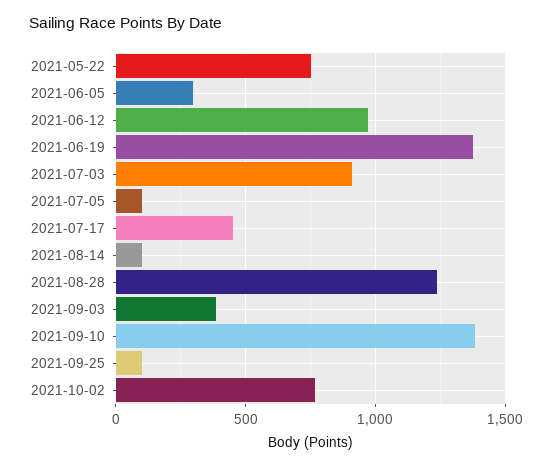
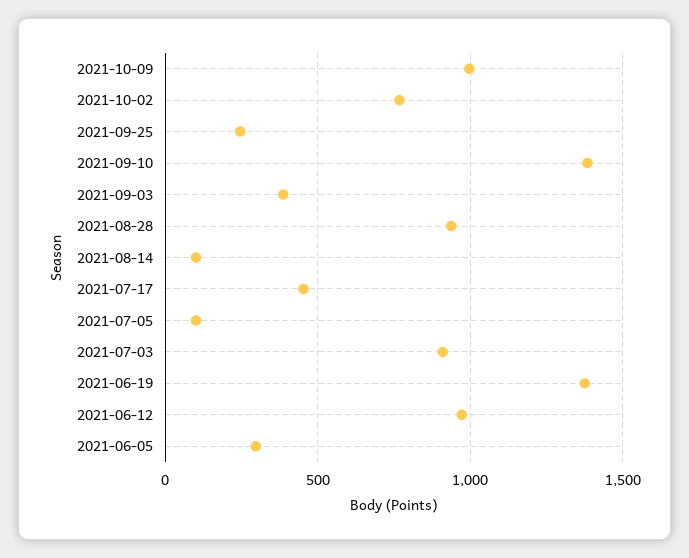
2021-05-22: 750 -> none
2021-08-28: 1250 -> 950
2021-09-25: 100 -> 250
2021-10-09: none -> 1000

